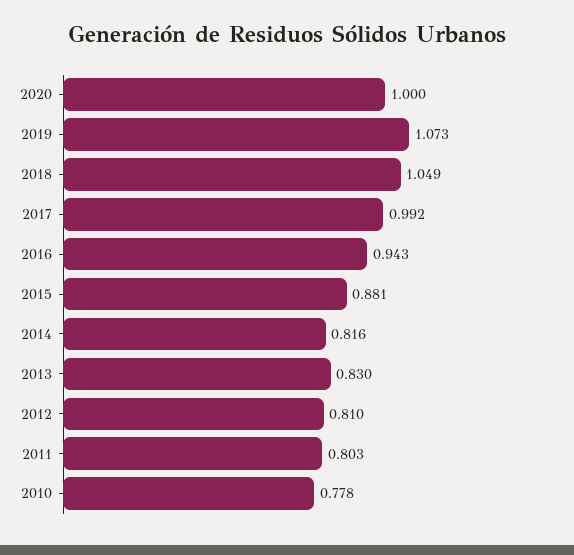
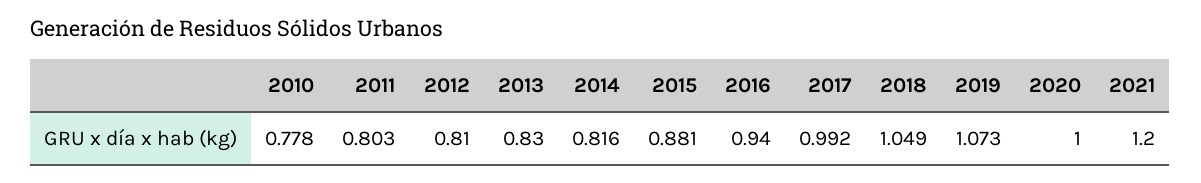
2016: 0.943 -> 0.94
2021: none -> 1.2

